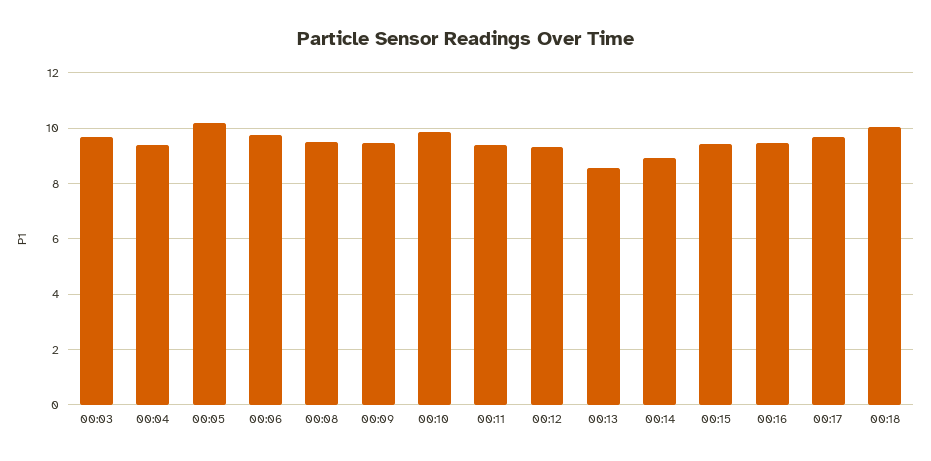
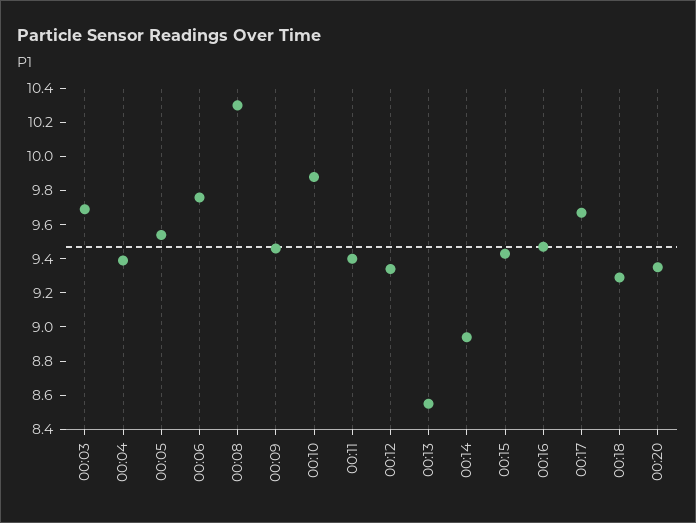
00:05: 10.25 -> 9.55
00:08: 9.5 -> 10.3
00:18: 10 -> 9.3
00:20: none -> 9.35

